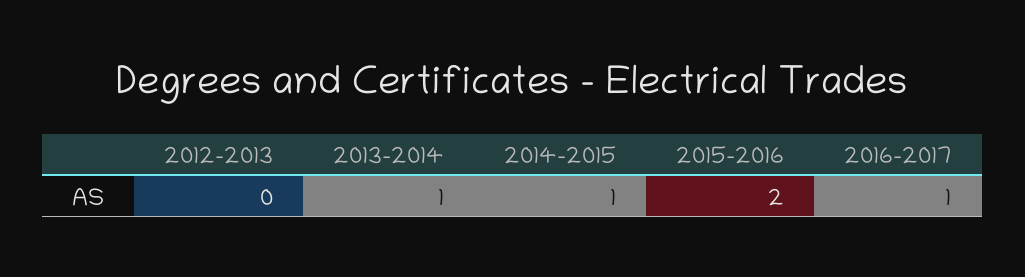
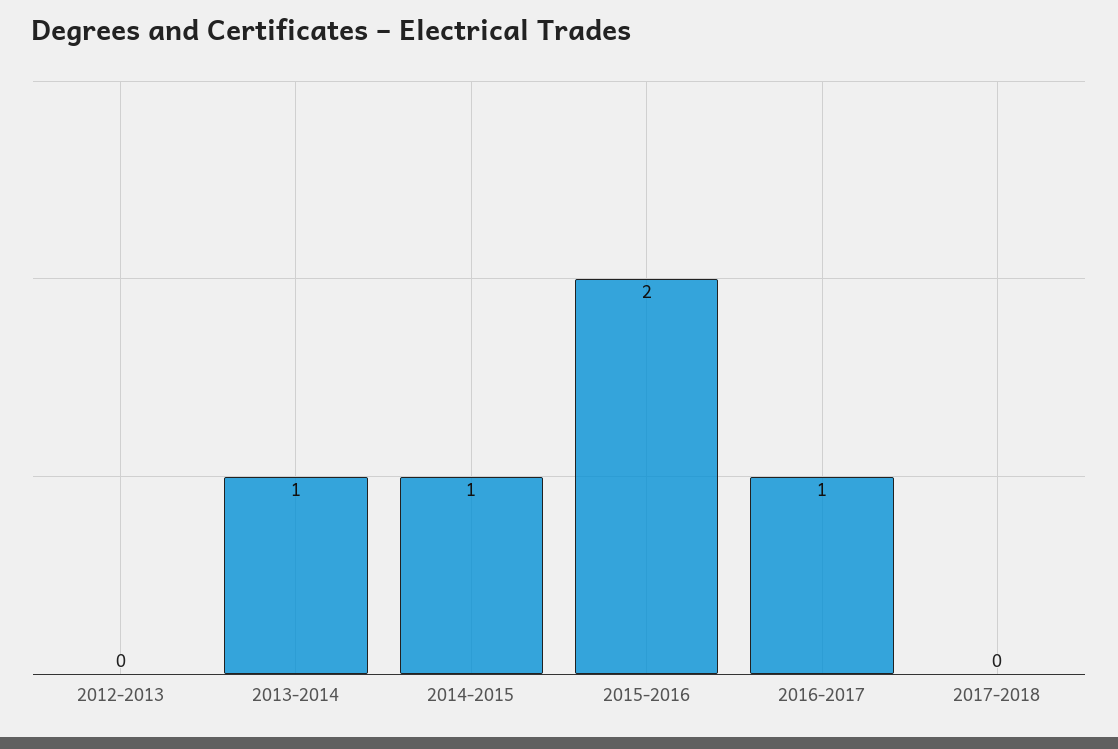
2017-2018: none -> 0

